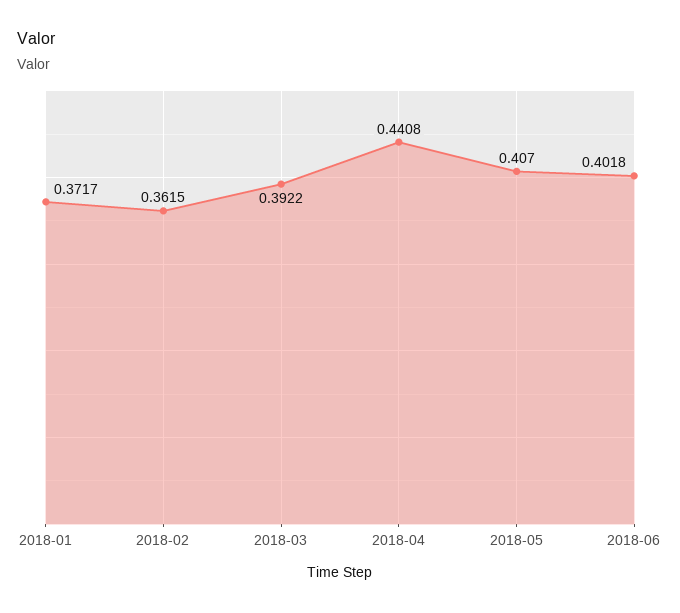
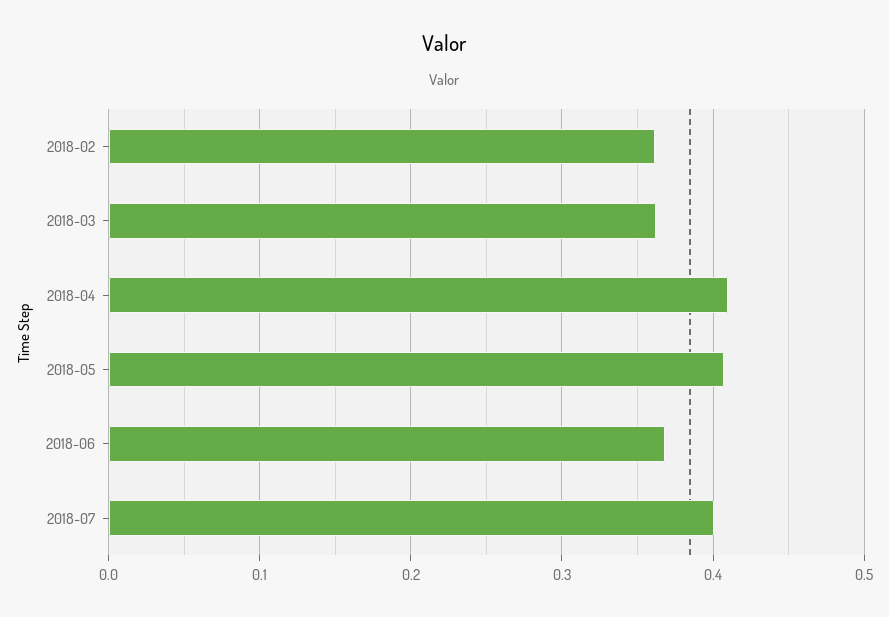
2018-01: 0.3717 -> none
2018-03: 0.3922 -> 0.36
2018-04: 0.4408 -> 0.41
2018-06: 0.4018 -> 0.37
2018-07: none -> 0.4

